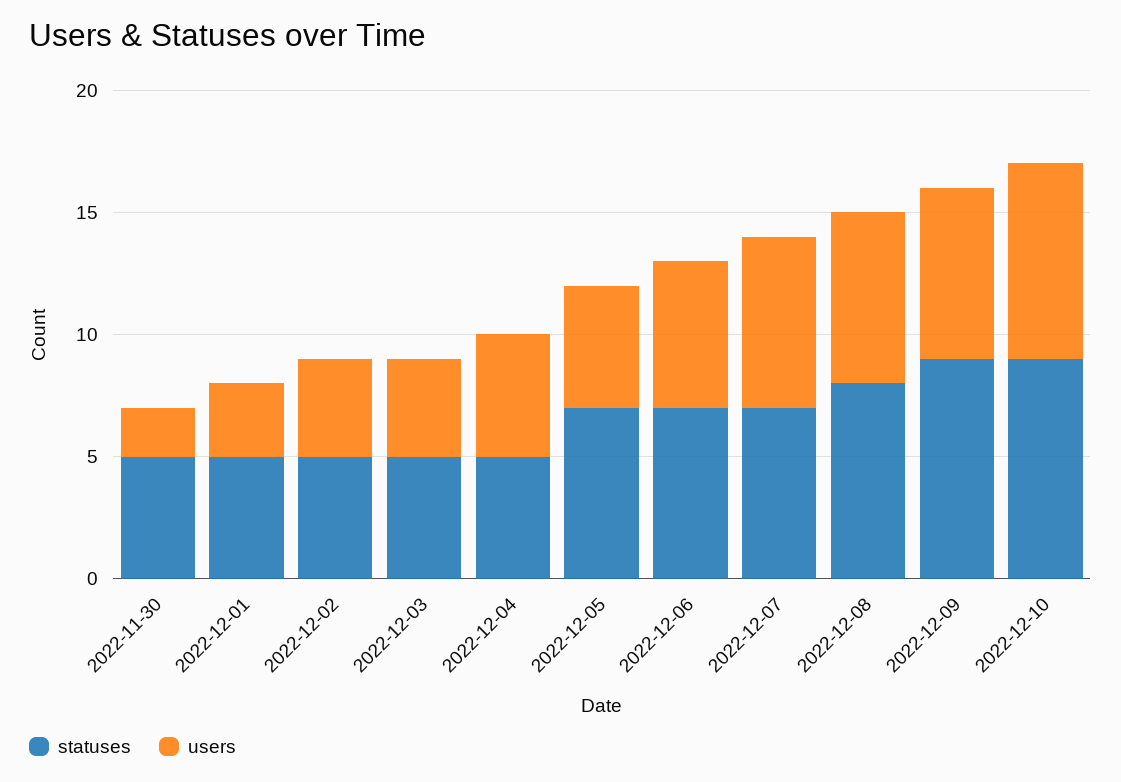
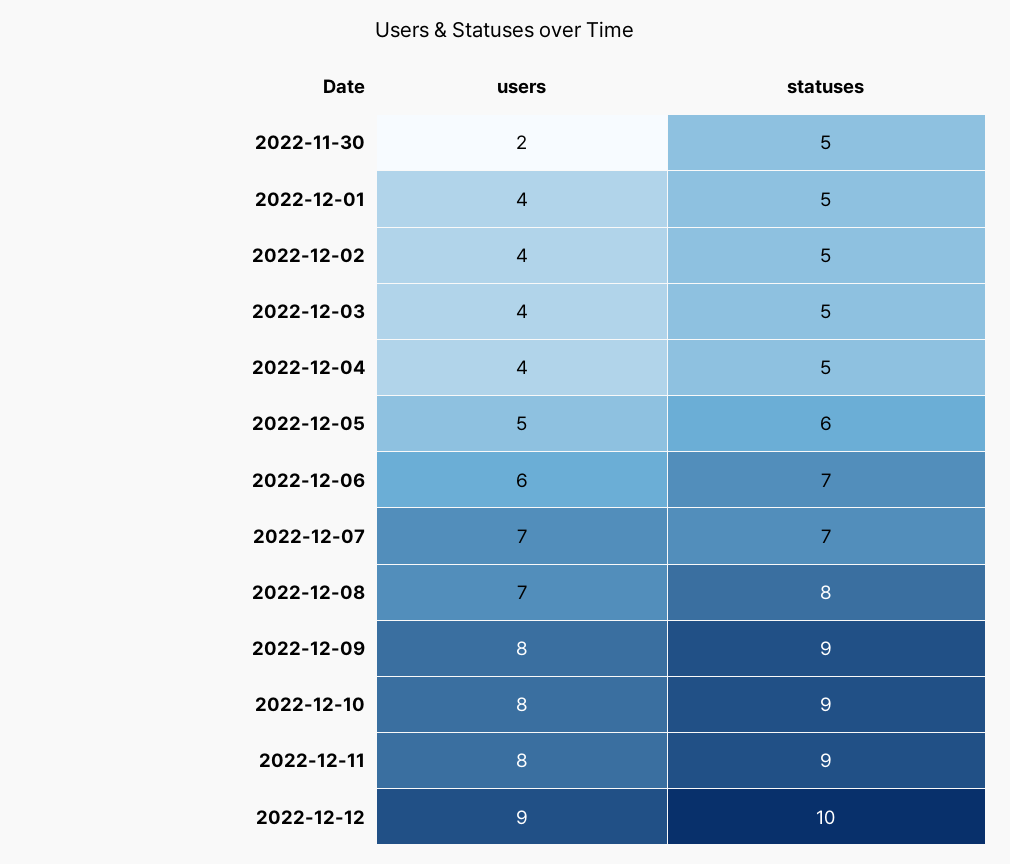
users, 2022-12-01: 3 -> 4
users, 2022-12-04: 5 -> 4
statuses, 2022-12-05: 7 -> 6
users, 2022-12-09: 7 -> 8
users, 2022-12-11: none -> 8
statuses, 2022-12-11: none -> 9
users, 2022-12-12: none -> 9
statuses, 2022-12-12: none -> 10

